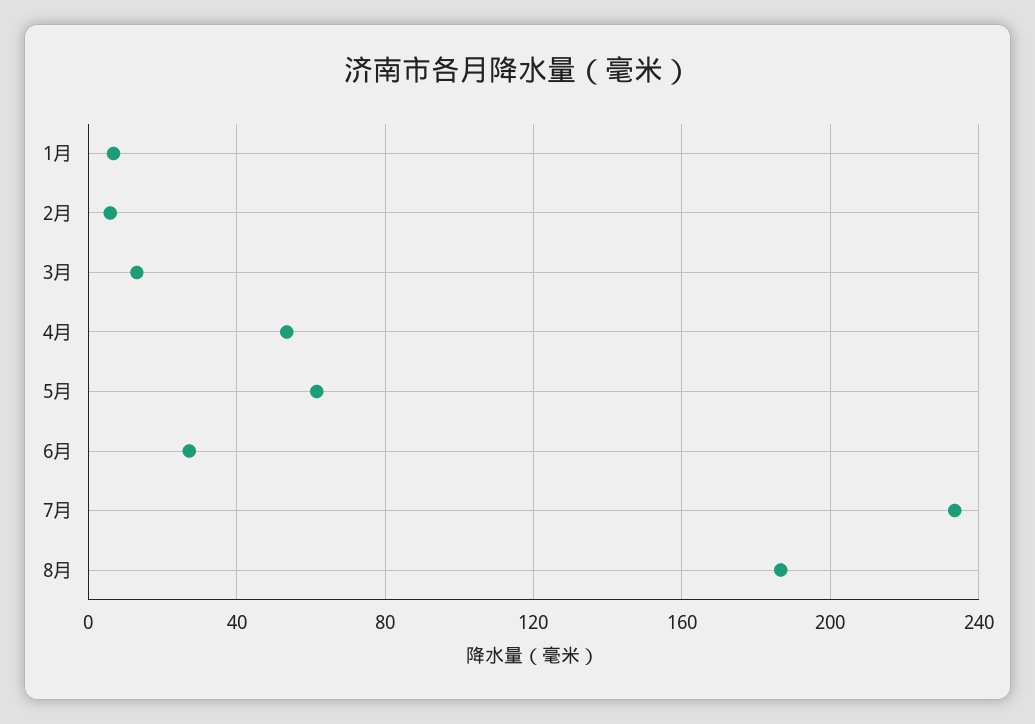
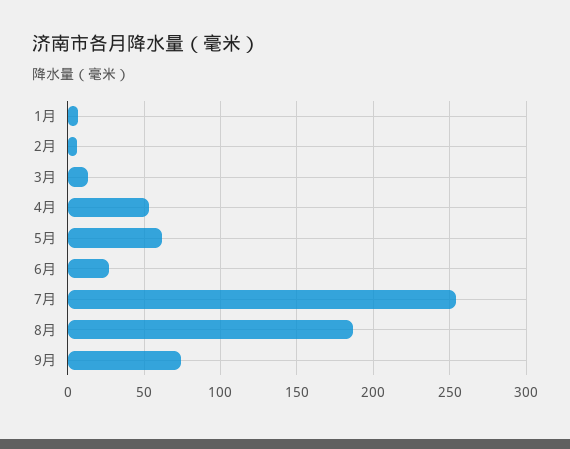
7月: 235 -> 255
9月: none -> 75

